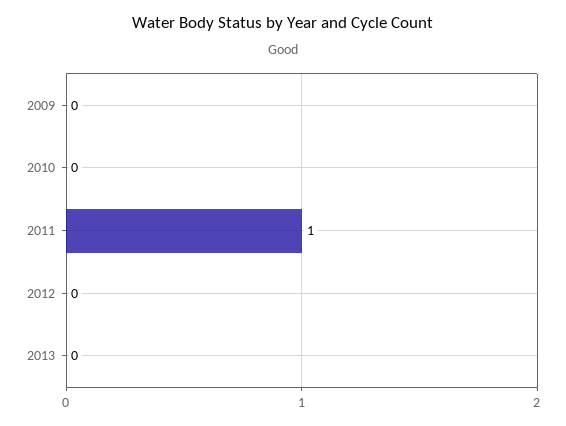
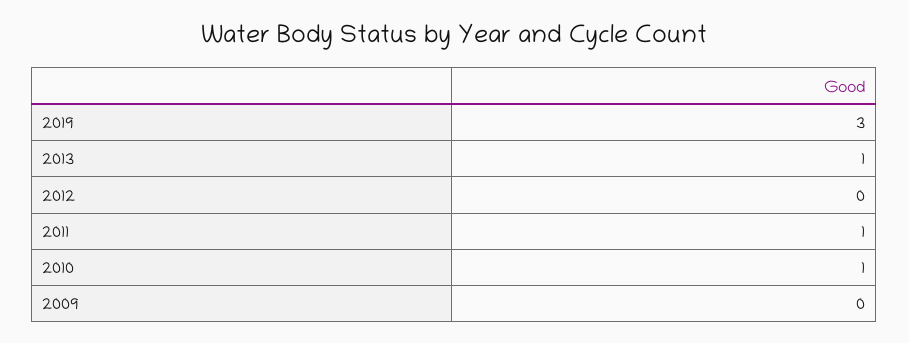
2010: 0 -> 1
2013: 0 -> 1
2019: none -> 3

